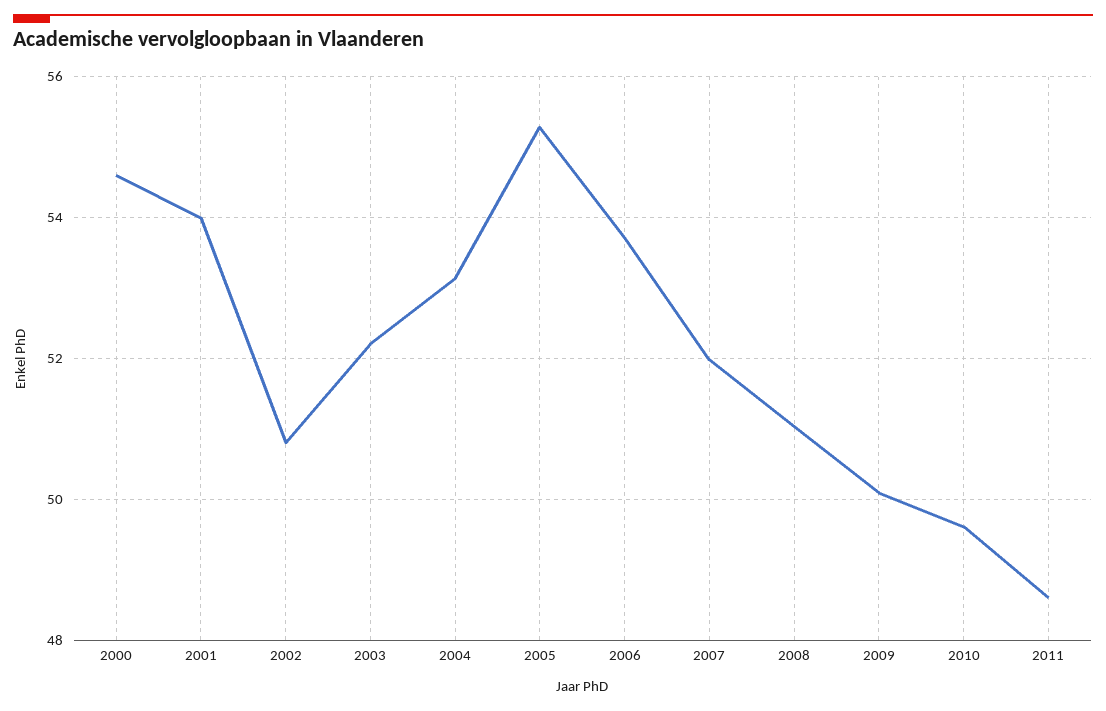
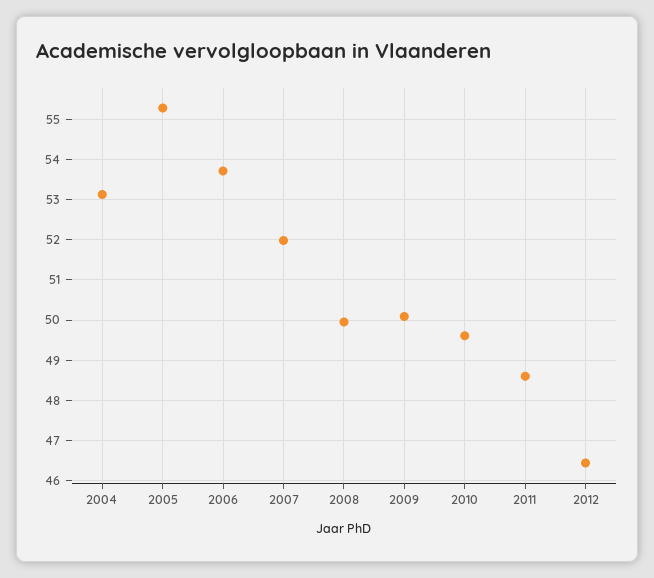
2000: 54.6 -> none
2001: 54 -> none
2002: 50.8 -> none
2003: 52.2 -> none
2008: 51 -> 50
2012: none -> 46.4

